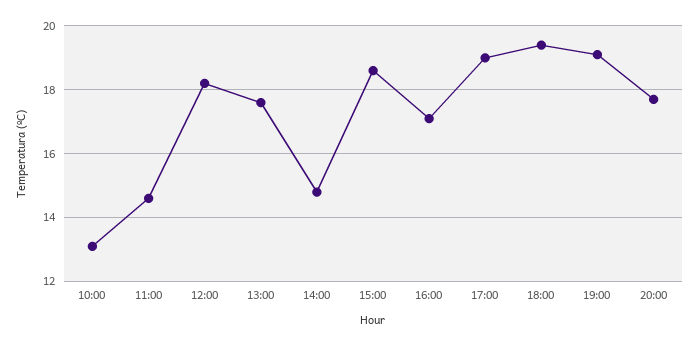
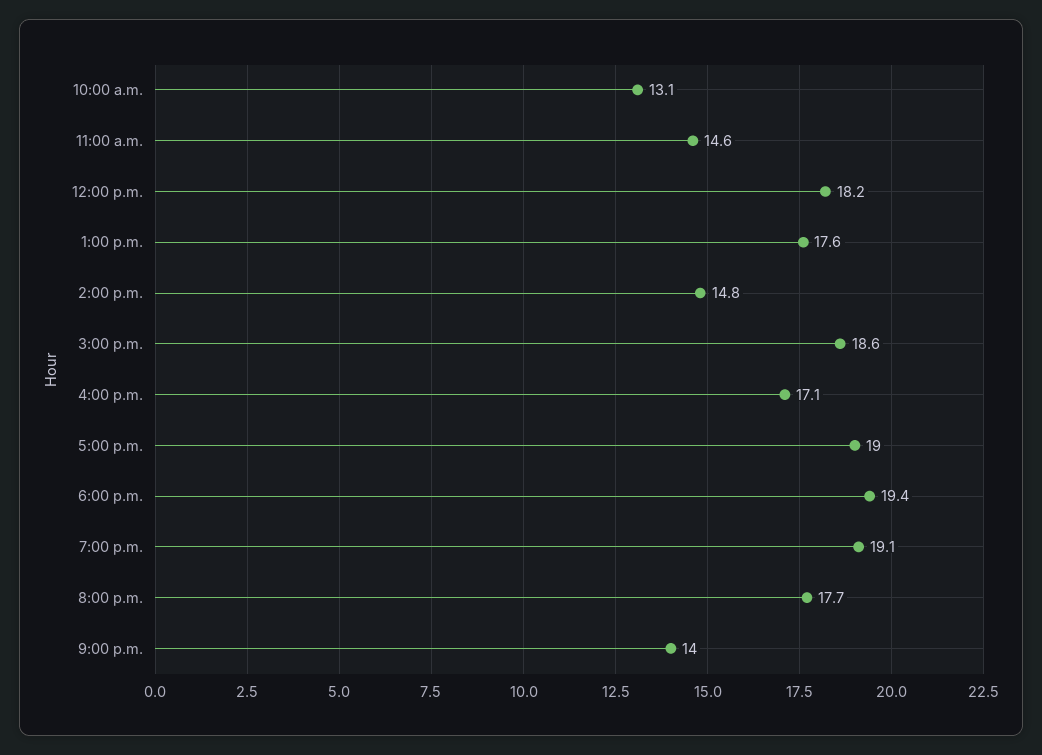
9:00 p.m.: none -> 14

